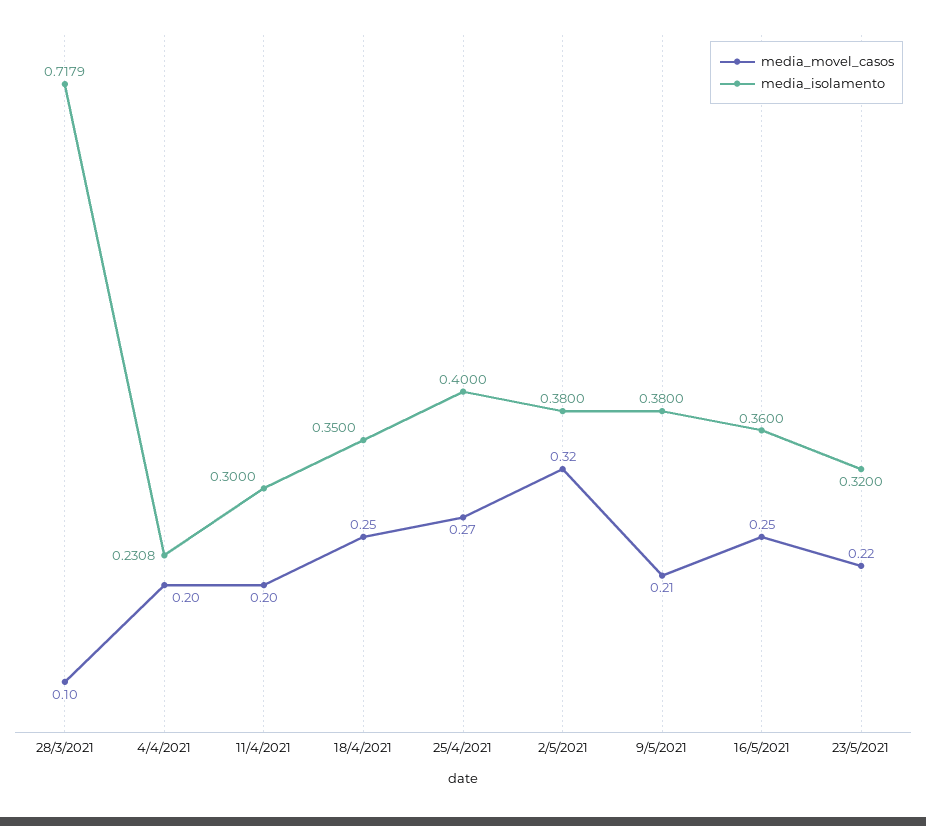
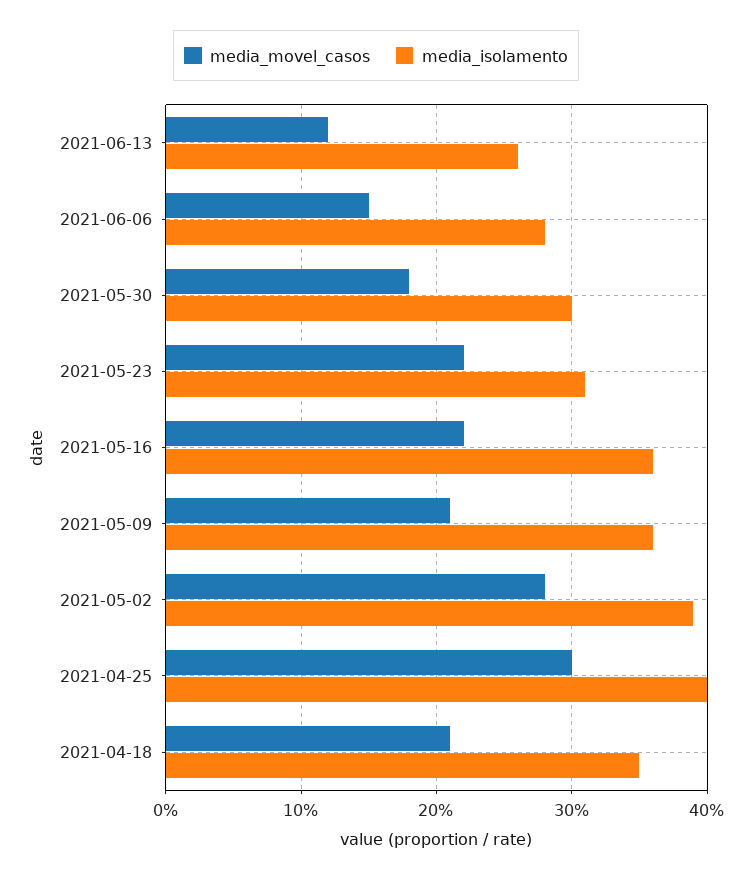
media_movel_casos, 28/3/2021: 0.1 -> none
media_isolamento, 28/3/2021: 0.7179 -> none
media_movel_casos, 4/4/2021: 0.2 -> none
media_isolamento, 4/4/2021: 0.2308 -> none
media_movel_casos, 11/4/2021: 0.2 -> none
media_isolamento, 11/4/2021: 0.3 -> none
media_movel_casos, 18/4/2021: 0.25 -> 0.21
media_movel_casos, 25/4/2021: 0.27 -> 0.3
media_movel_casos, 2/5/2021: 0.32 -> 0.28
media_isolamento, 2/5/2021: 0.38 -> 0.39
media_isolamento, 9/5/2021: 0.38 -> 0.36
media_movel_casos, 16/5/2021: 0.25 -> 0.22
media_isolamento, 23/5/2021: 0.32 -> 0.31
media_movel_casos, 2021-06-13: none -> 0.12
media_isolamento, 2021-06-13: none -> 0.26
media_movel_casos, 2021-06-06: none -> 0.15
media_isolamento, 2021-06-06: none -> 0.28
media_movel_casos, 2021-05-30: none -> 0.18
media_isolamento, 2021-05-30: none -> 0.3

